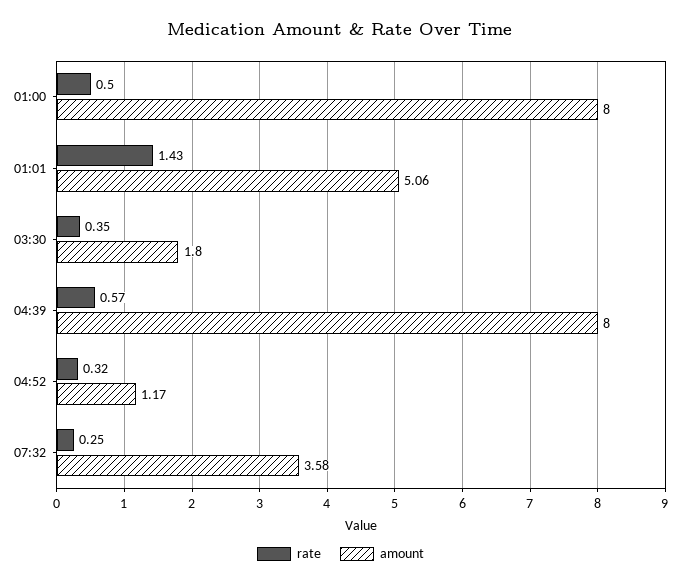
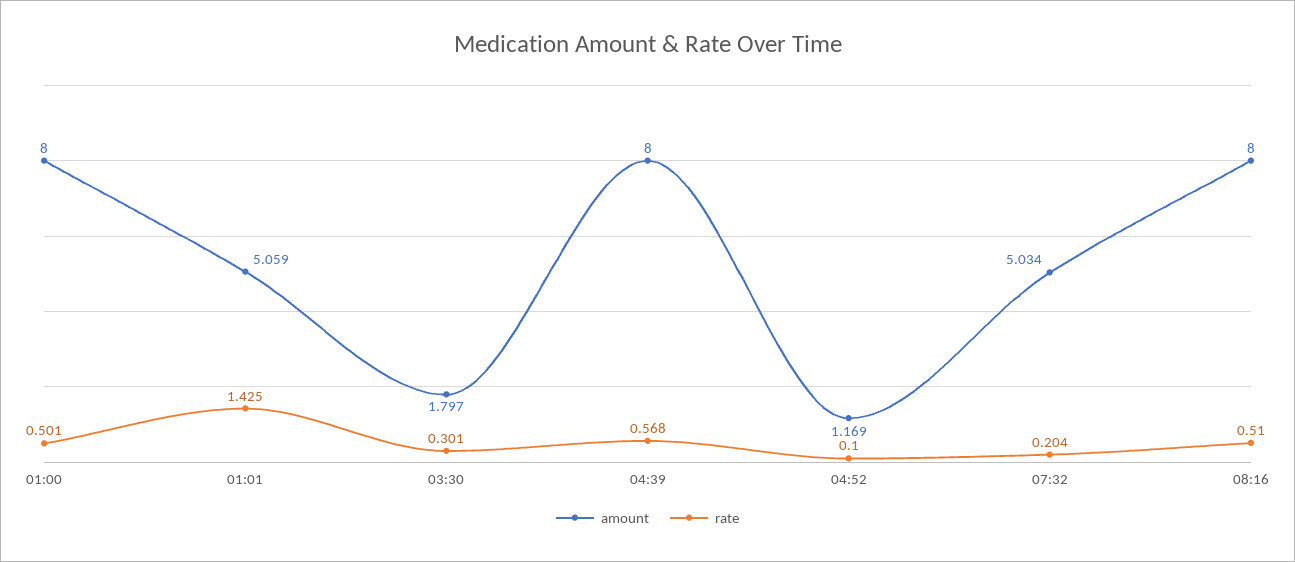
rate, 03:30: 0.35 -> 0.301
rate, 04:52: 0.32 -> 0.1
rate, 07:32: 0.25 -> 0.204
amount, 07:32: 3.58 -> 5.034
amount, 08:16: none -> 8
rate, 08:16: none -> 0.51

